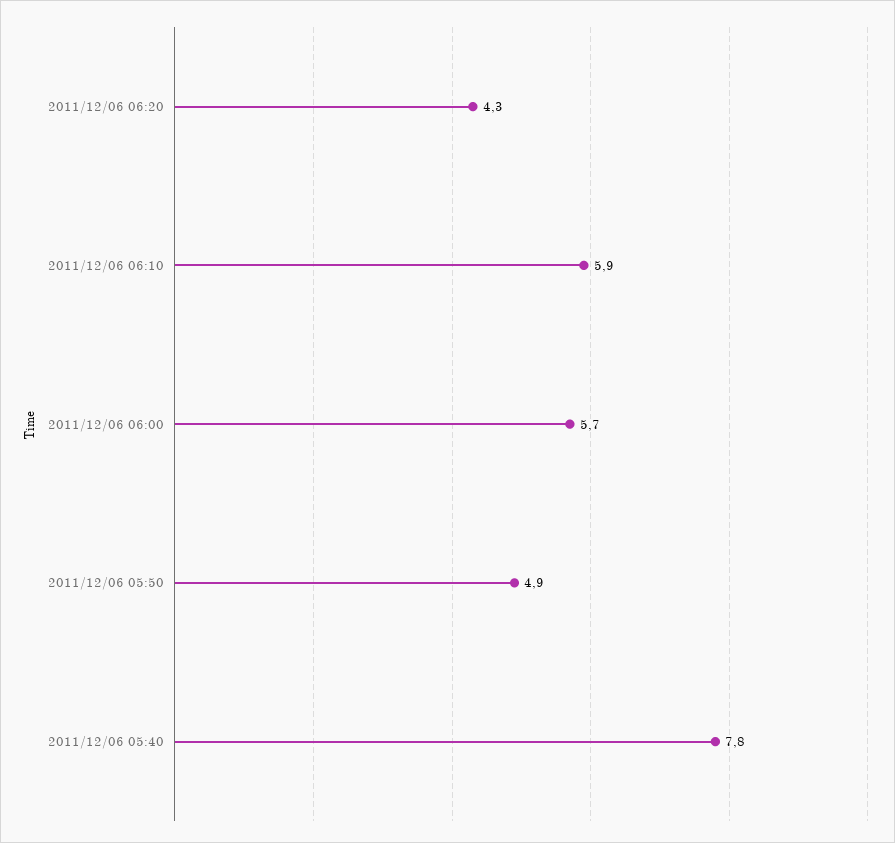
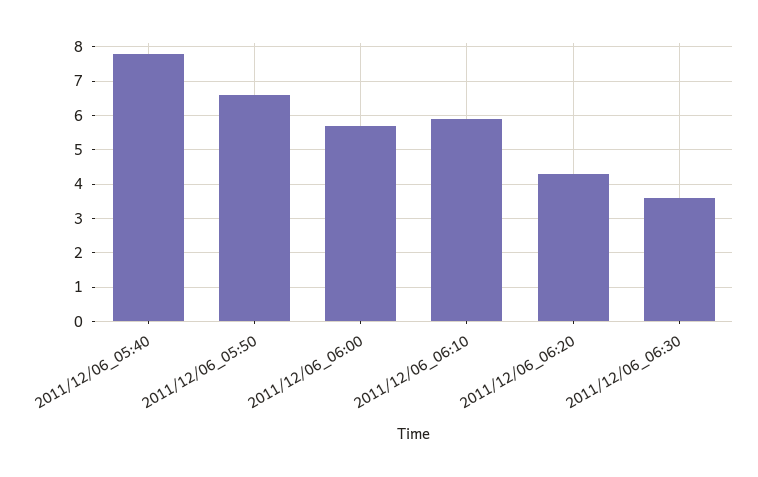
2011/12/06 05:50: 4.9 -> 6.5
2011/12/06_06:30: none -> 3.5

